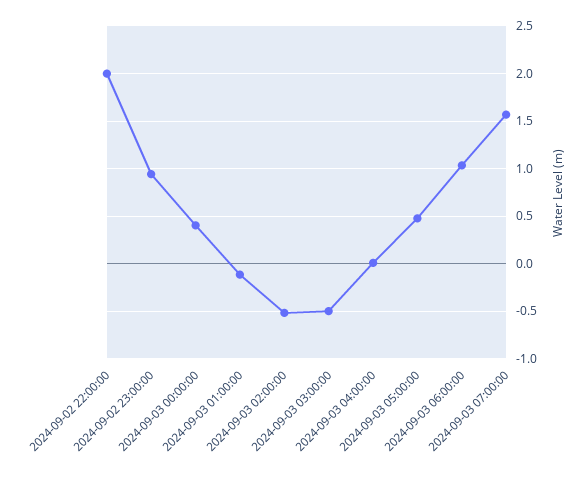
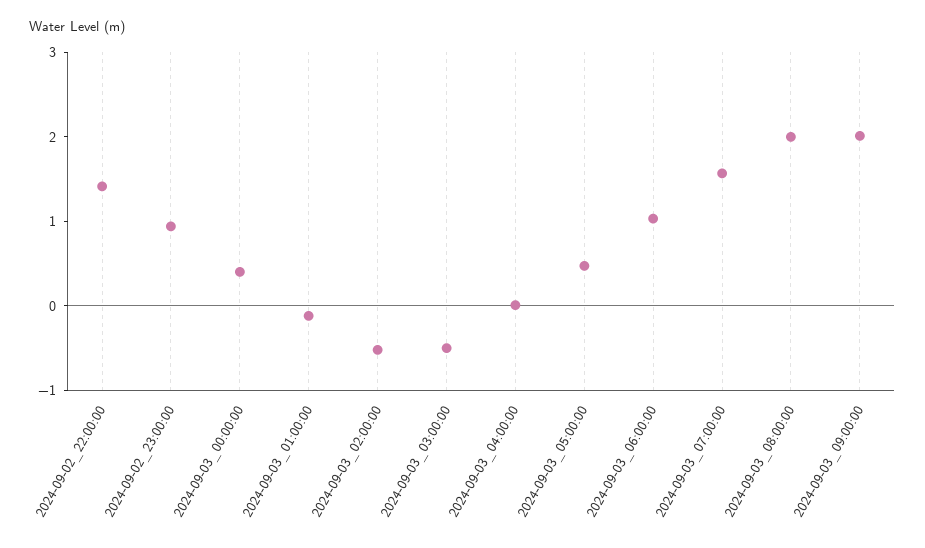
2024-09-02 22:00:00: 2 -> 1.4
2024-09-03_08:00:00: none -> 2
2024-09-03_09:00:00: none -> 2

